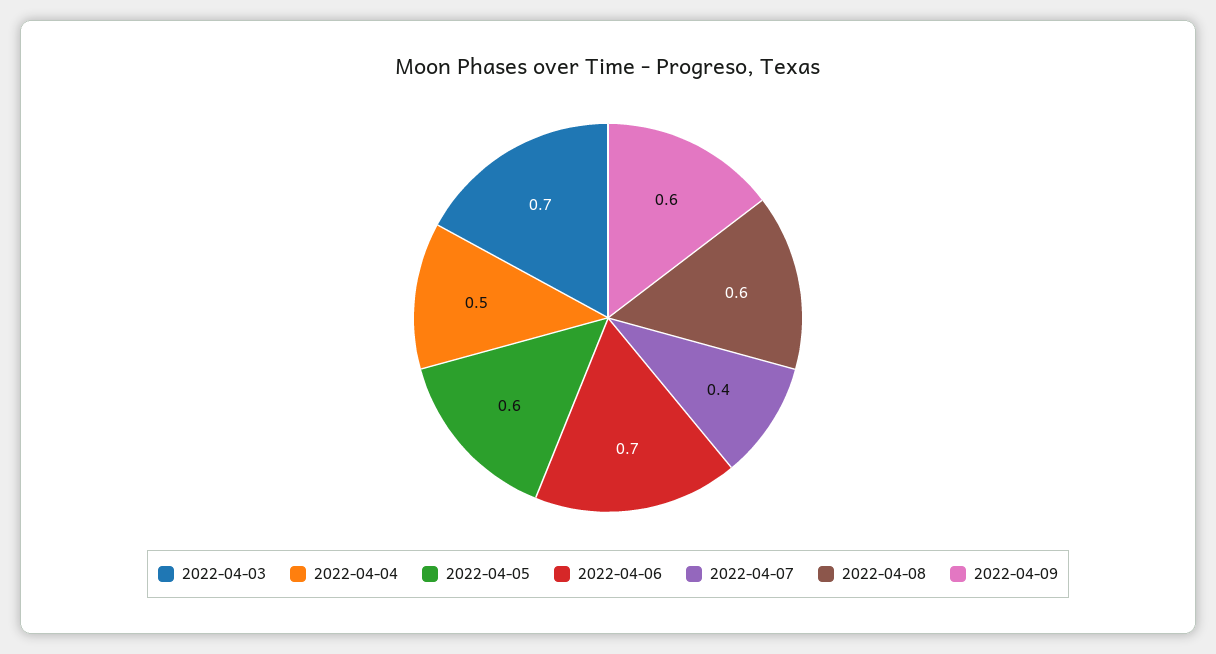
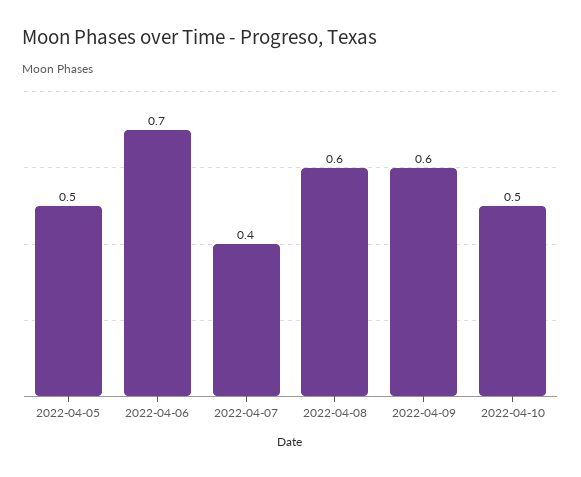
2022-04-03: 0.7 -> none
2022-04-04: 0.5 -> none
2022-04-05: 0.6 -> 0.5
2022-04-10: none -> 0.5

